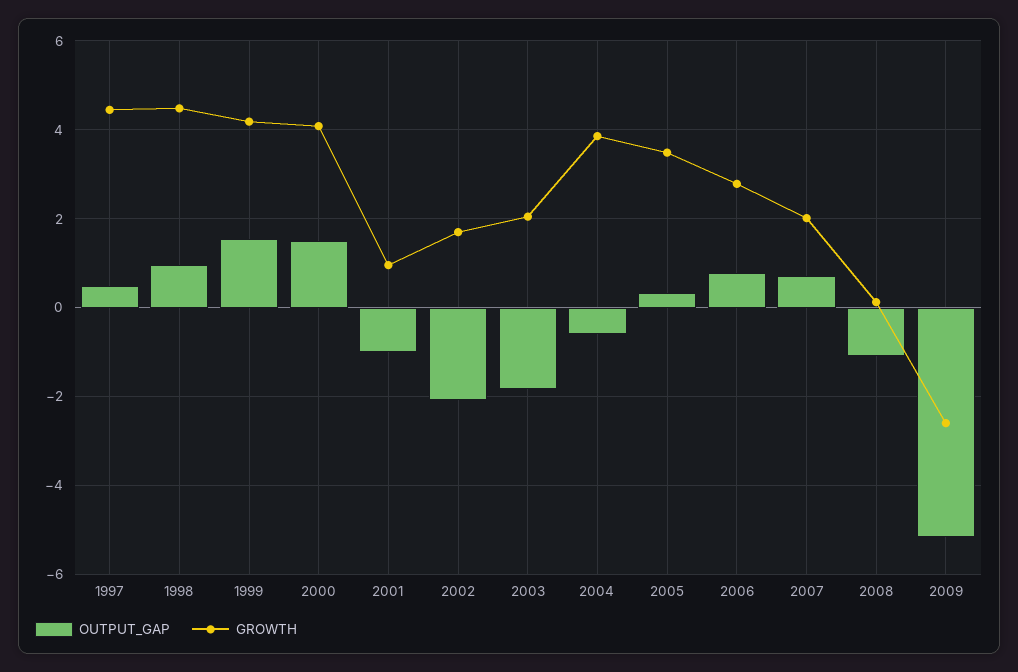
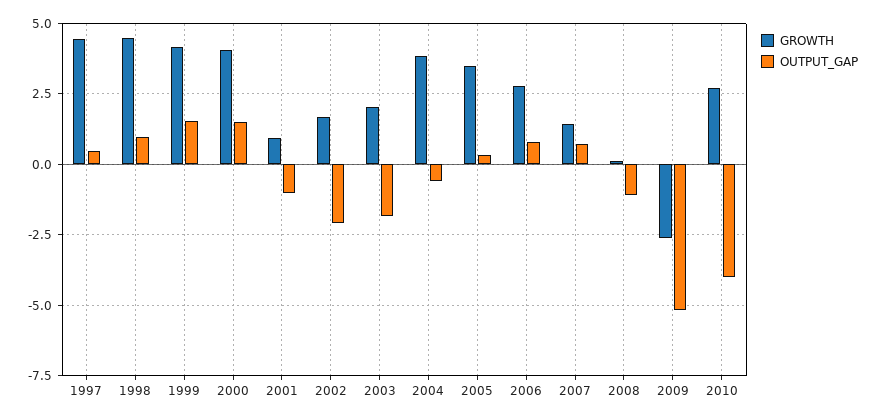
GROWTH, 2007: 2 -> 1.5
GROWTH, 2010: none -> 2.75
OUTPUT_GAP, 2010: none -> -4

